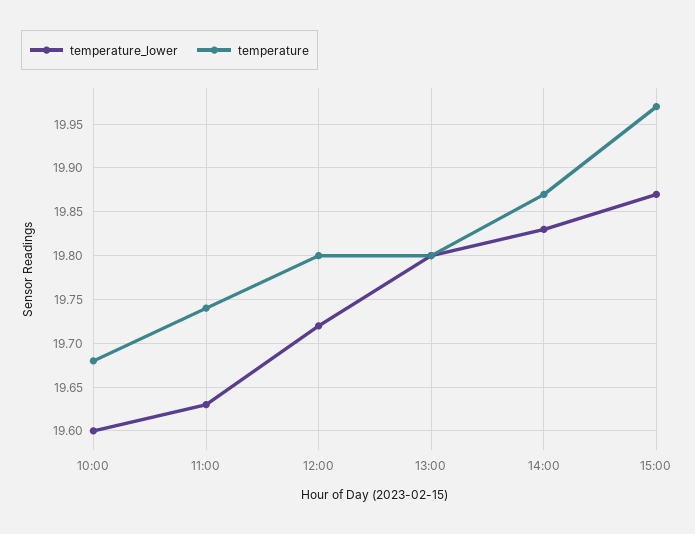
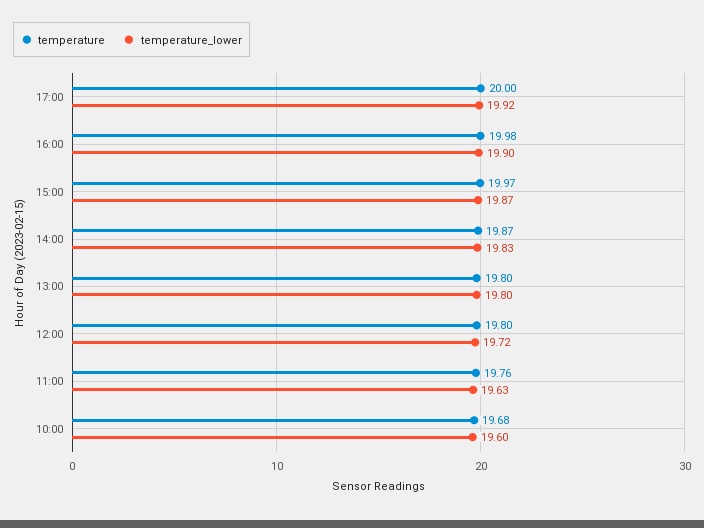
temperature, 11:00: 19.74 -> 19.76
temperature, 17:00: none -> 20
temperature_lower, 17:00: none -> 19.92
temperature, 16:00: none -> 19.98
temperature_lower, 16:00: none -> 19.9

